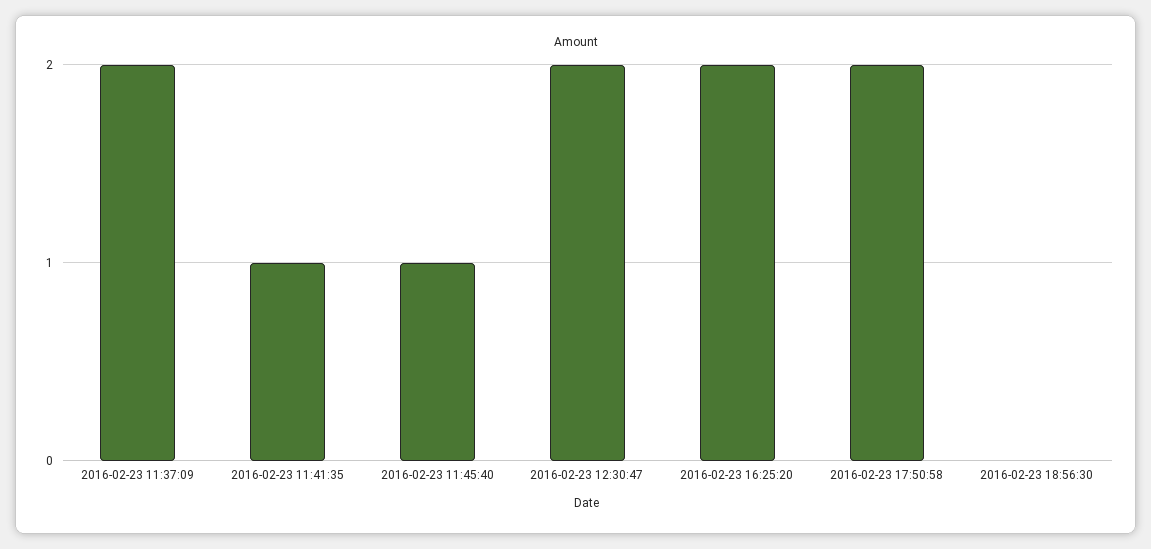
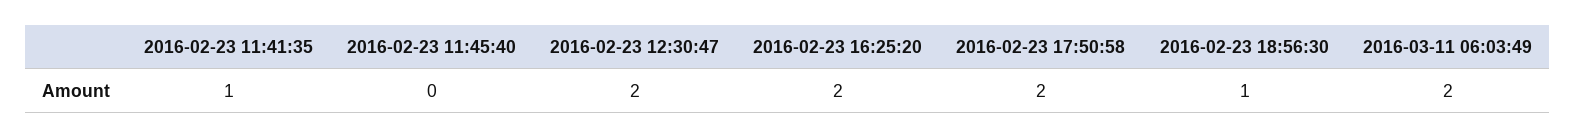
2016-02-23 11:37:09: 2 -> none
2016-02-23 11:45:40: 1 -> 0
2016-02-23 18:56:30: 0 -> 1
2016-03-11 06:03:49: none -> 2

